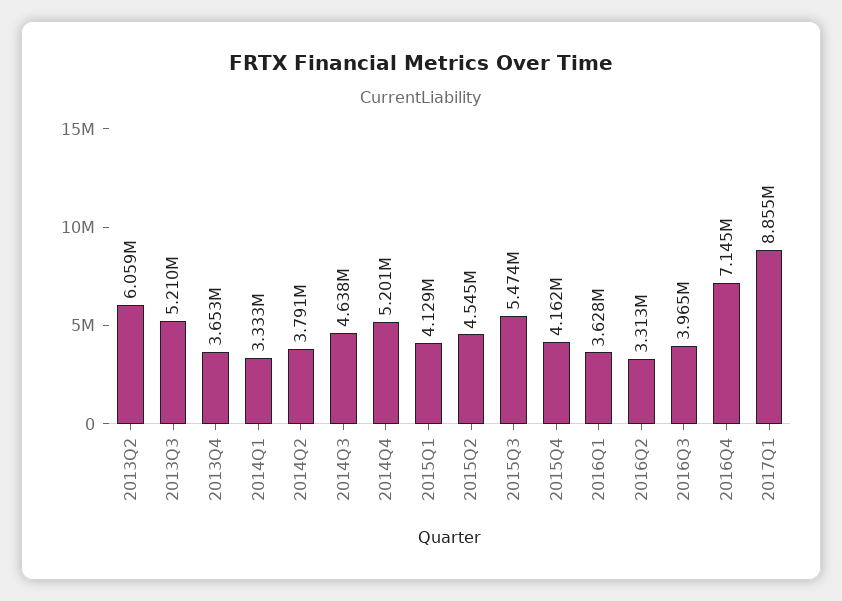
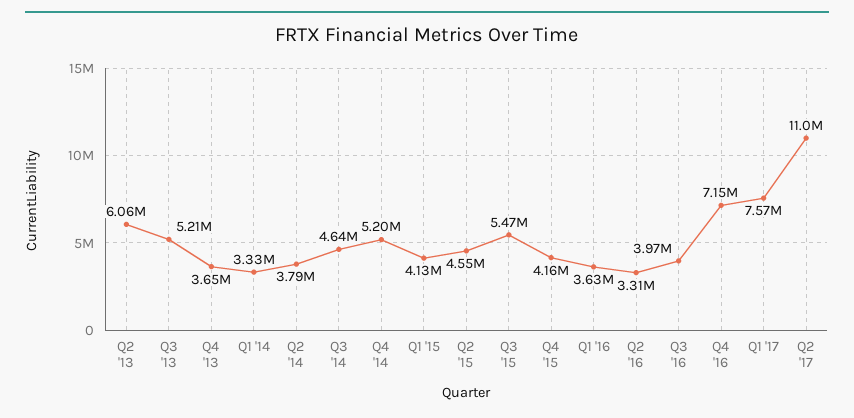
2017Q1: 8855000 -> 7570000
Q2 '17: none -> 11000000

